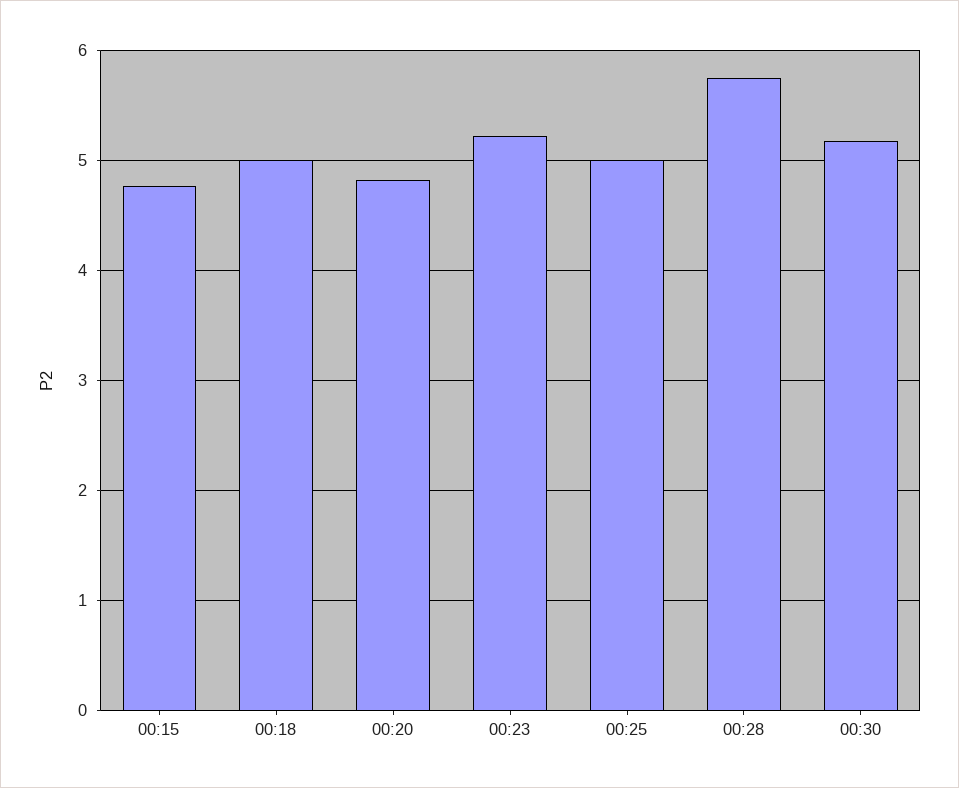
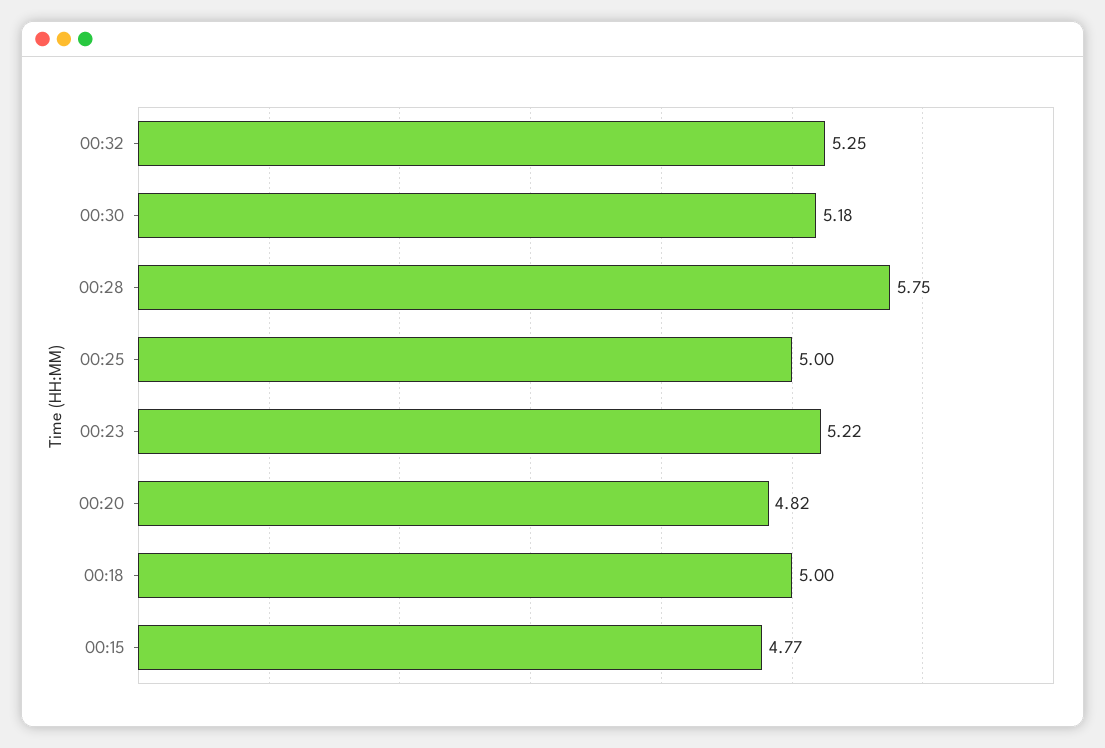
00:32: none -> 5.25

